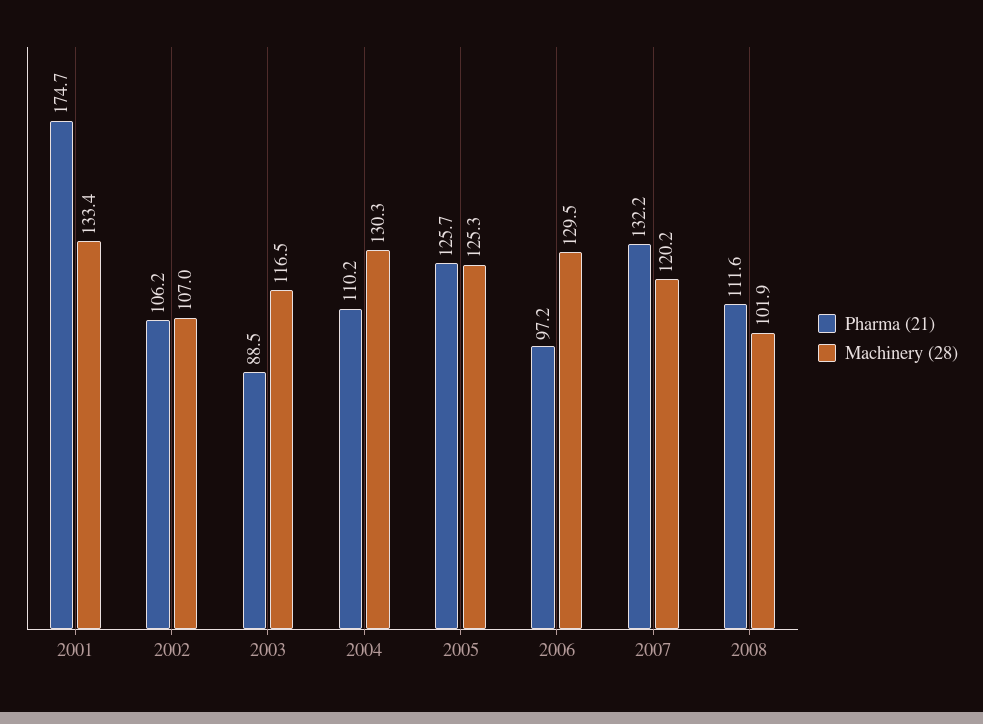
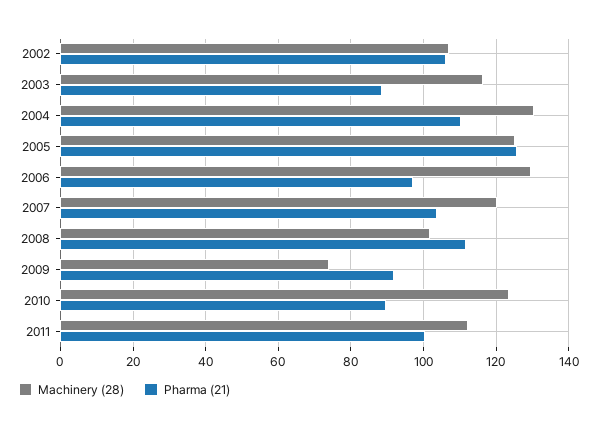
Pharma (21), 2001: 174.7 -> none
Machinery (28), 2001: 133.4 -> none
Pharma (21), 2007: 132.2 -> 104
Machinery (28), 2009: none -> 74
Pharma (21), 2009: none -> 92
Machinery (28), 2010: none -> 124
Pharma (21), 2010: none -> 90
Machinery (28), 2011: none -> 112
Pharma (21), 2011: none -> 100

